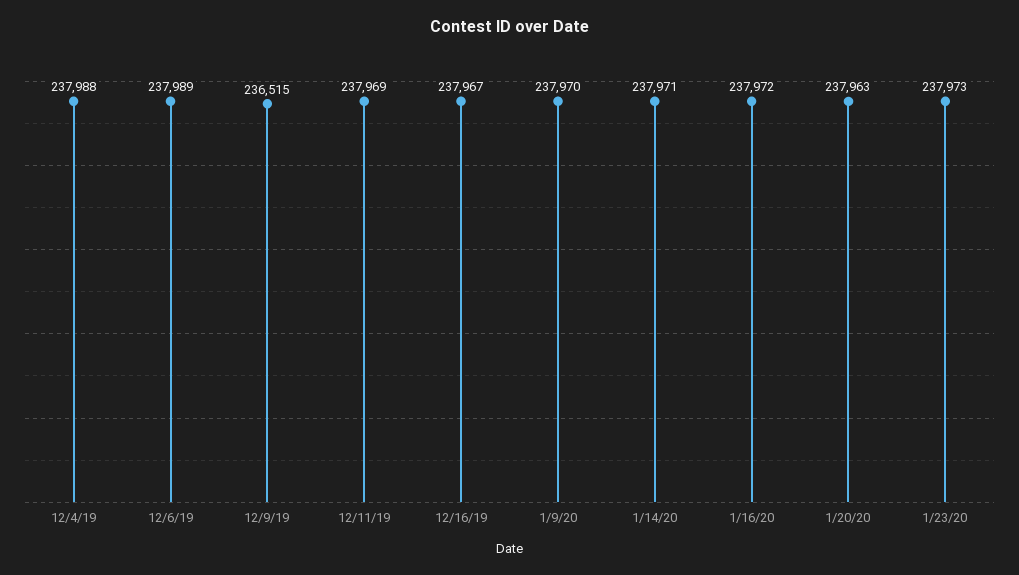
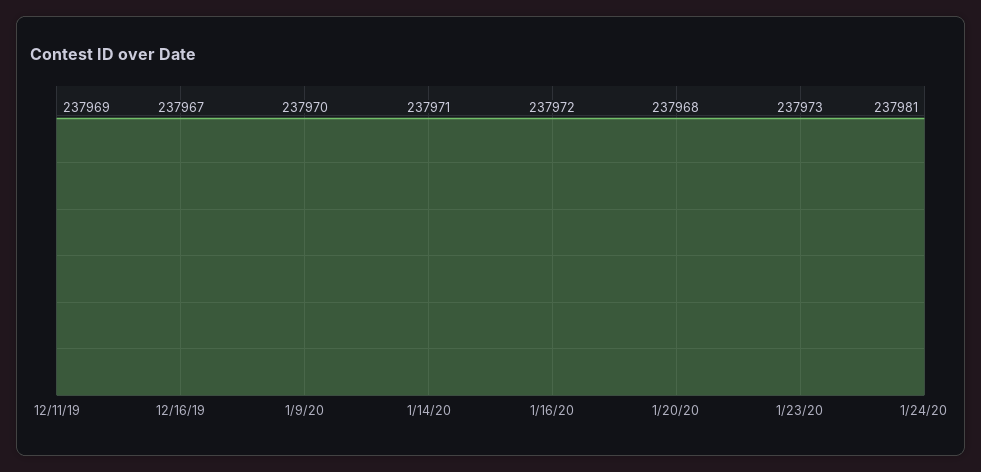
12/4/19: 237988 -> none
12/6/19: 237989 -> none
12/9/19: 236515 -> none
1/20/20: 237963 -> 237968
1/24/20: none -> 237981

